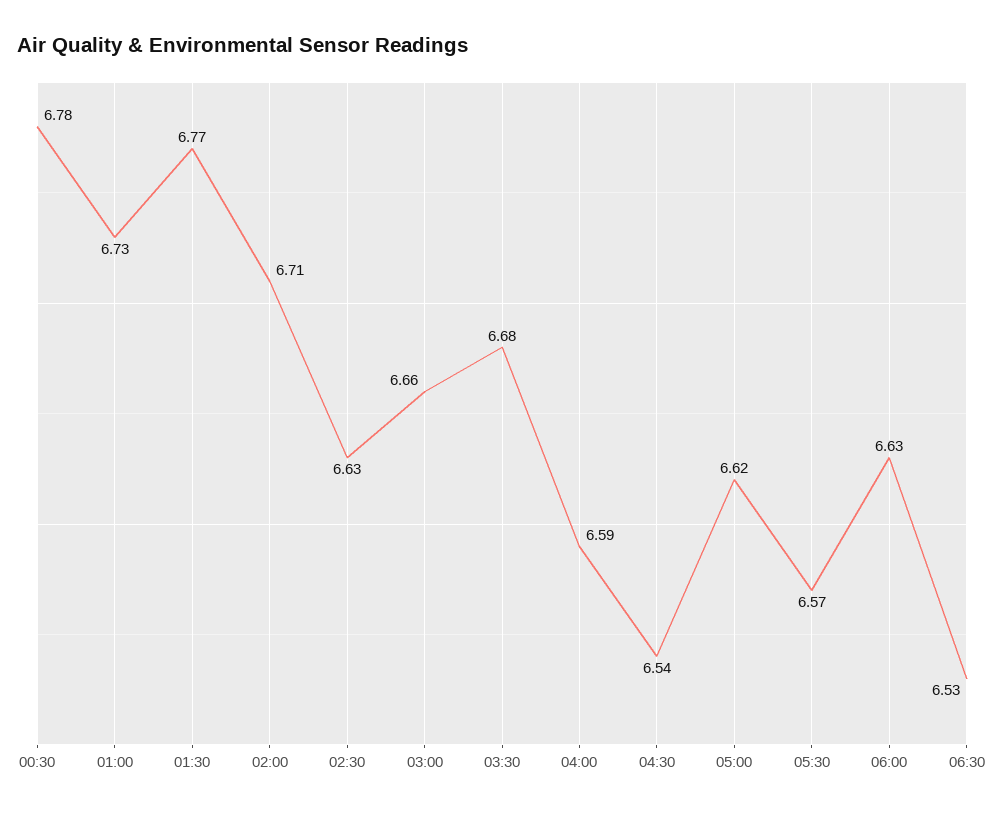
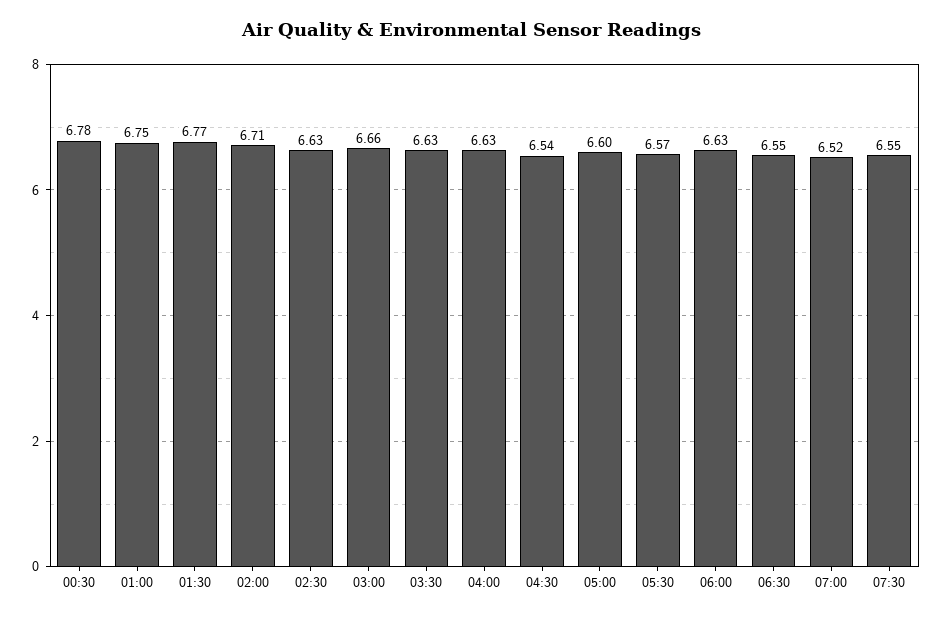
01:00: 6.73 -> 6.75
03:30: 6.68 -> 6.63
04:00: 6.59 -> 6.63
05:00: 6.62 -> 6.6
06:30: 6.53 -> 6.55
07:00: none -> 6.52
07:30: none -> 6.55

